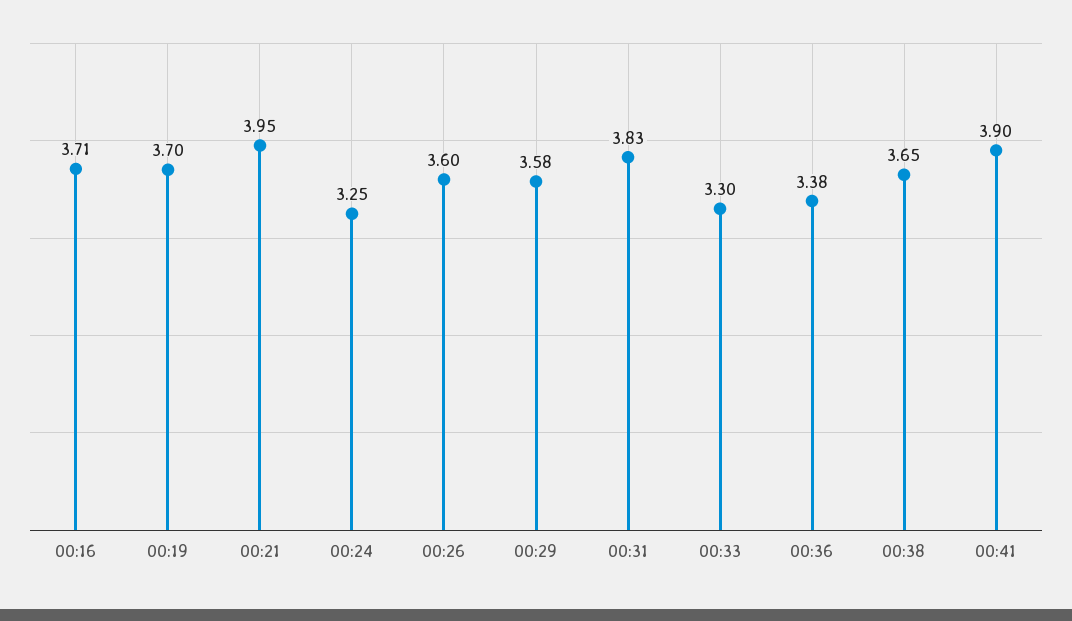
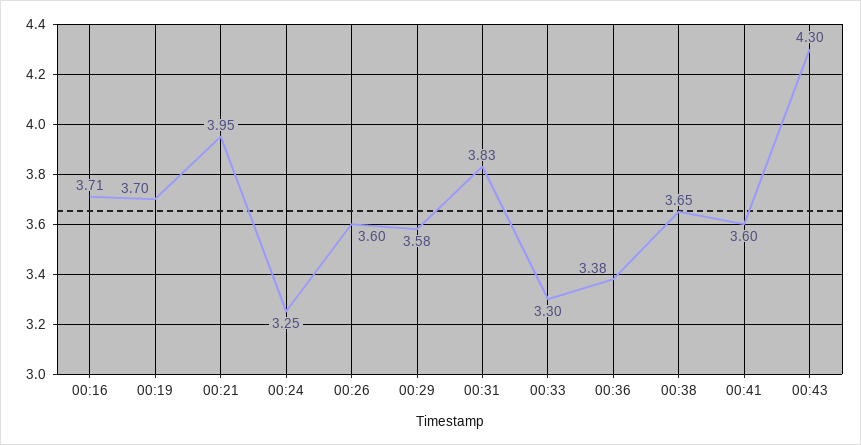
00:41: 3.9 -> 3.6
00:43: none -> 4.3

